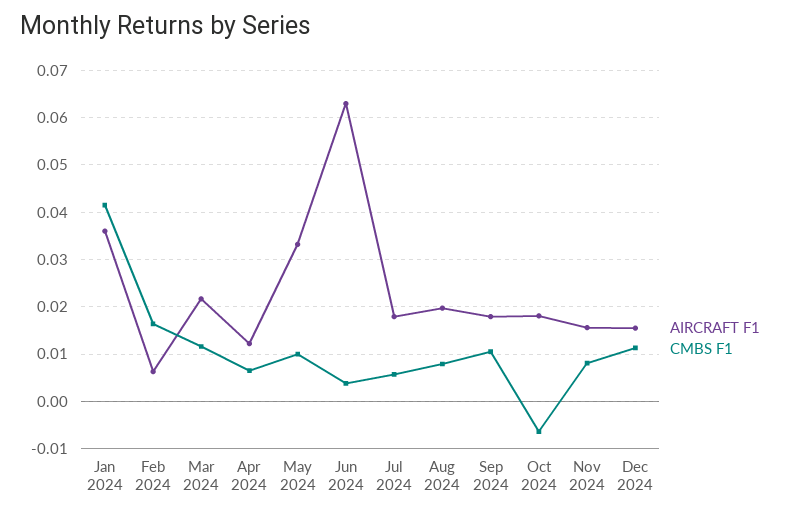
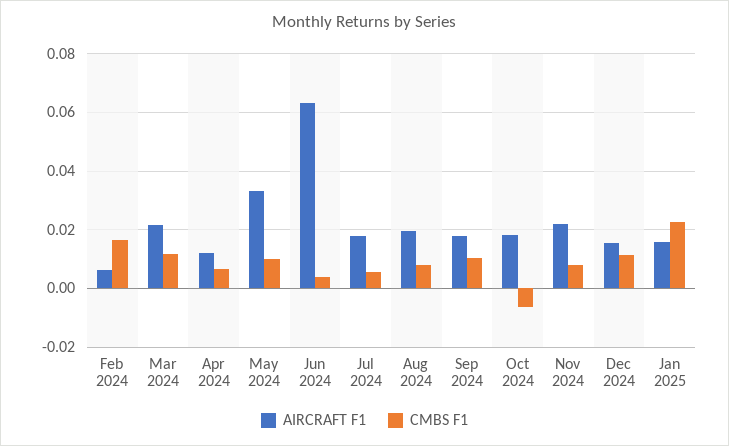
AIRCRAFT F1, Jan 2024: 0.036 -> none
CMBS F1, Jan 2024: 0.042 -> none
AIRCRAFT F1, Nov 2024: 0.016 -> 0.0225
AIRCRAFT F1, Jan 2025: none -> 0.015
CMBS F1, Jan 2025: none -> 0.0225

